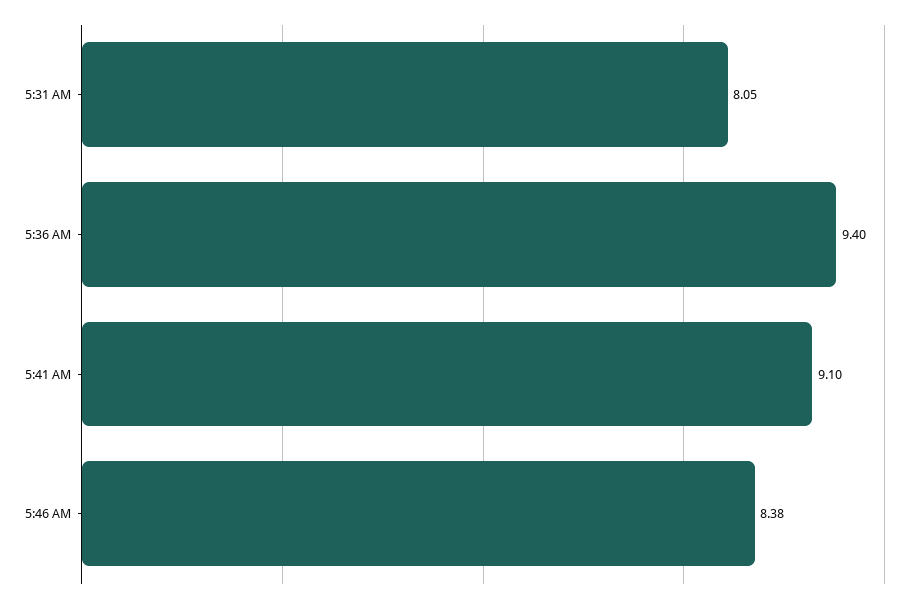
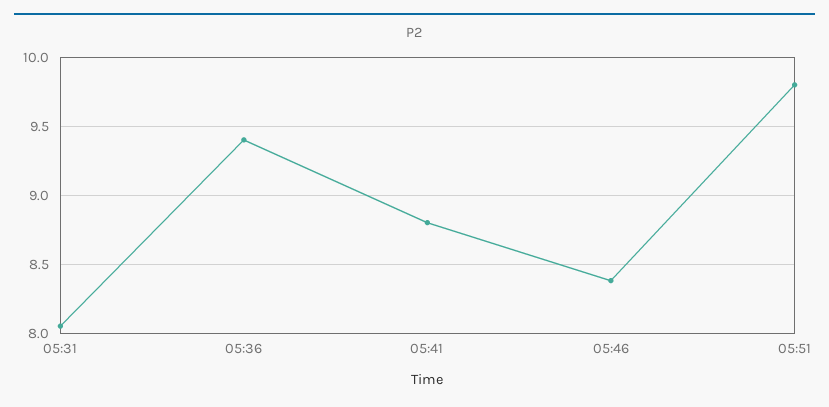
5:41 AM: 9.1 -> 8.8
05:51: none -> 9.8

